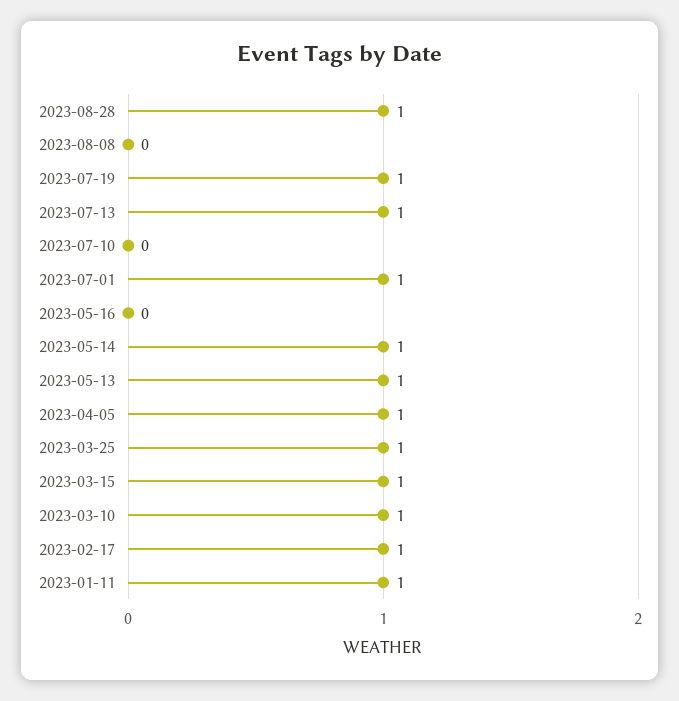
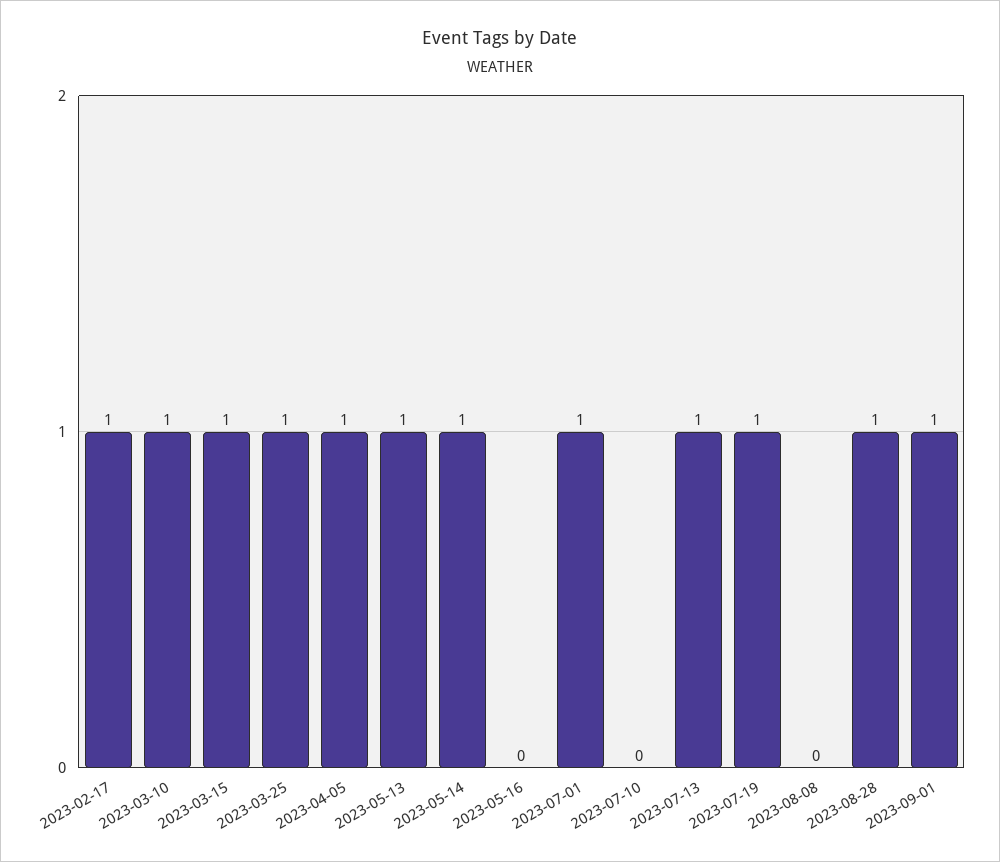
2023-01-11: 1 -> none
2023-09-01: none -> 1

